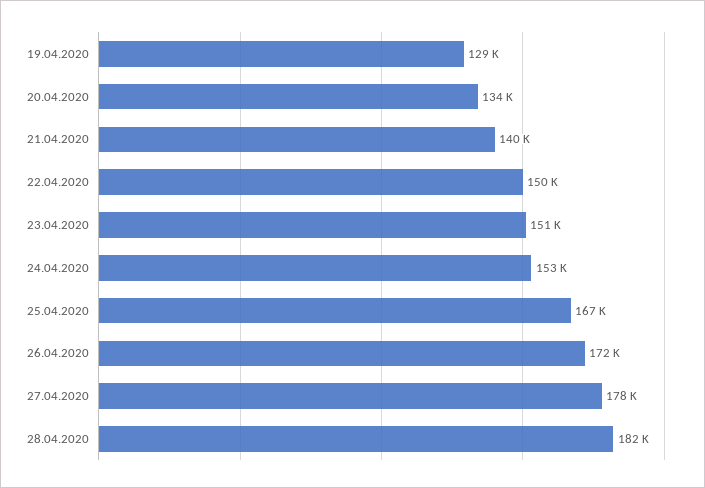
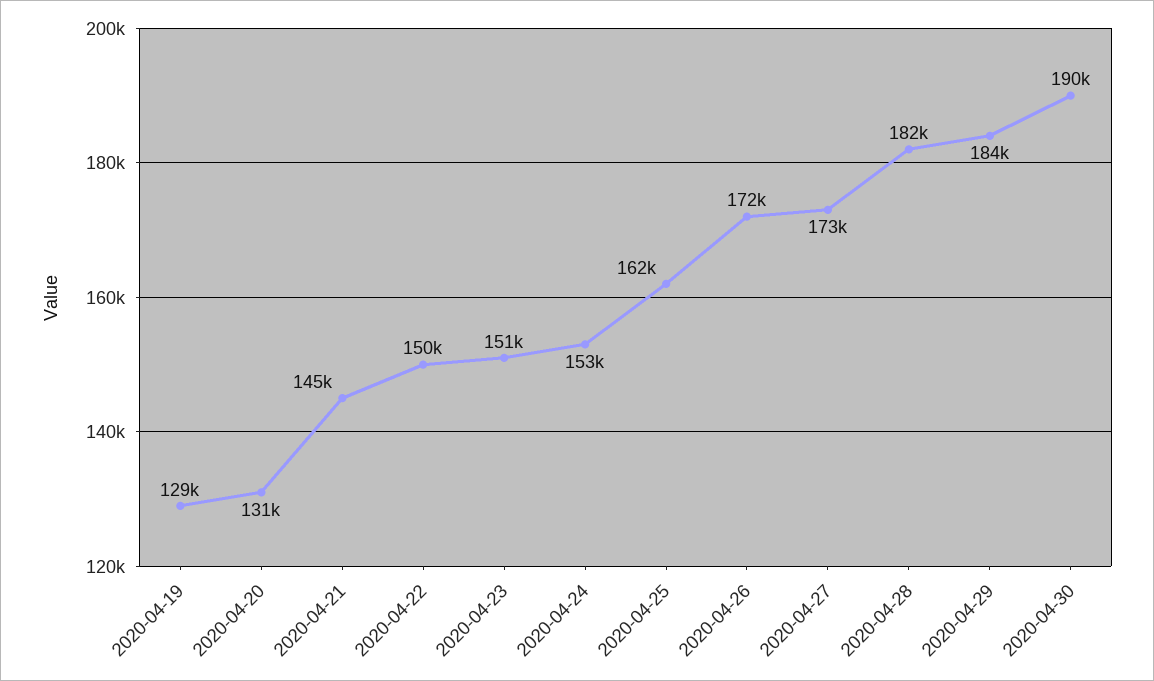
20.04.2020: 134000 -> 131000
21.04.2020: 140000 -> 145000
25.04.2020: 167000 -> 162000
27.04.2020: 178000 -> 173000
2020-04-29: none -> 184000
2020-04-30: none -> 190000

